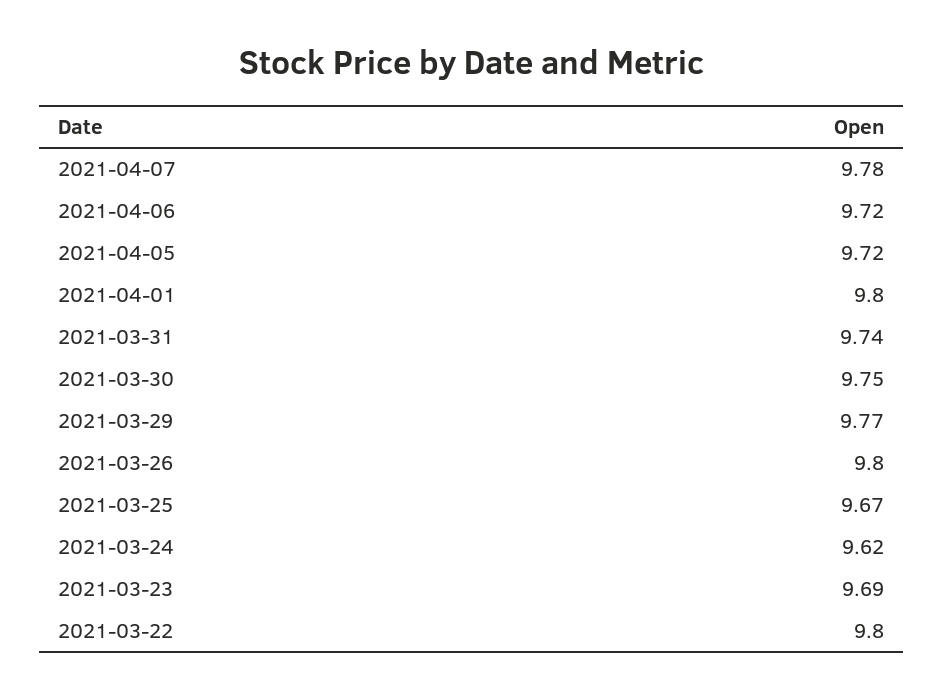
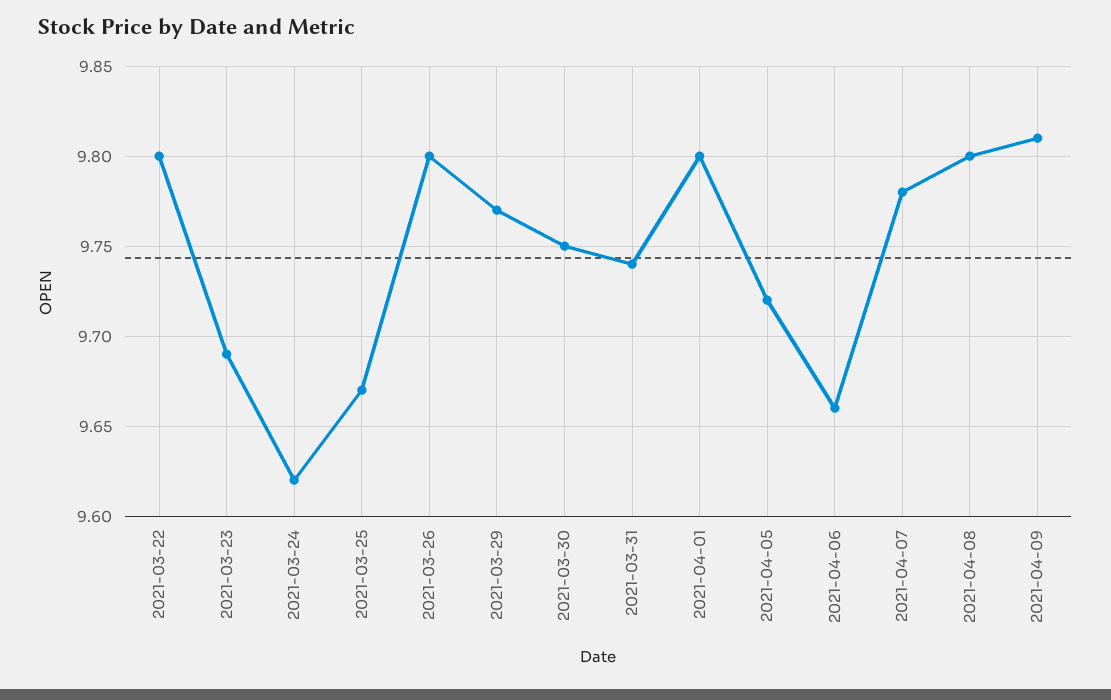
2021-04-06: 9.72 -> 9.66
2021-04-08: none -> 9.8
2021-04-09: none -> 9.81

